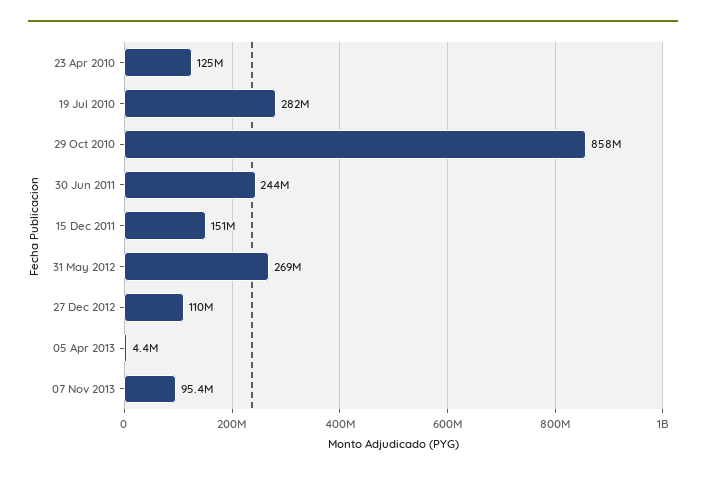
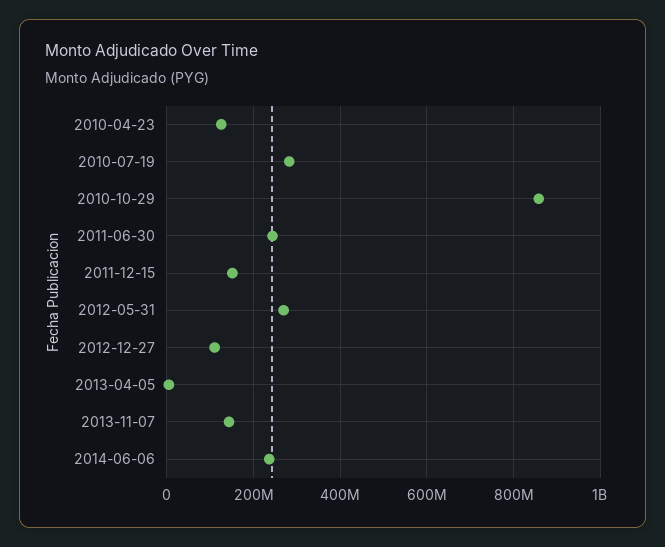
07 Nov 2013: 95400000 -> 140000000
2014-06-06: none -> 240000000

